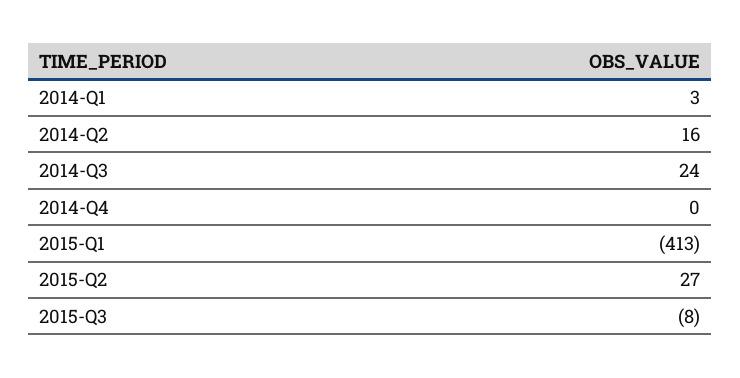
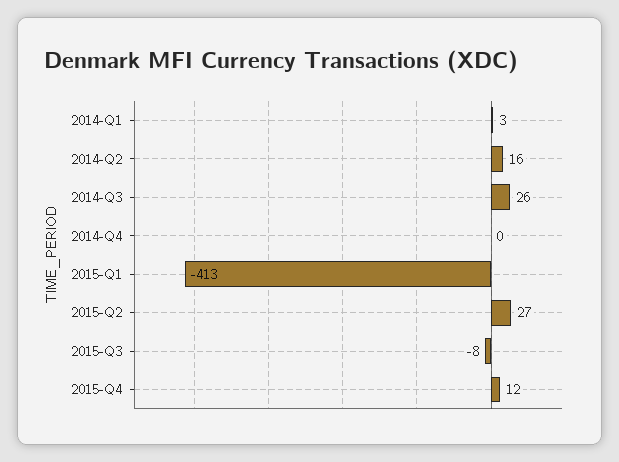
2014-Q3: 24 -> 26
2015-Q4: none -> 12

